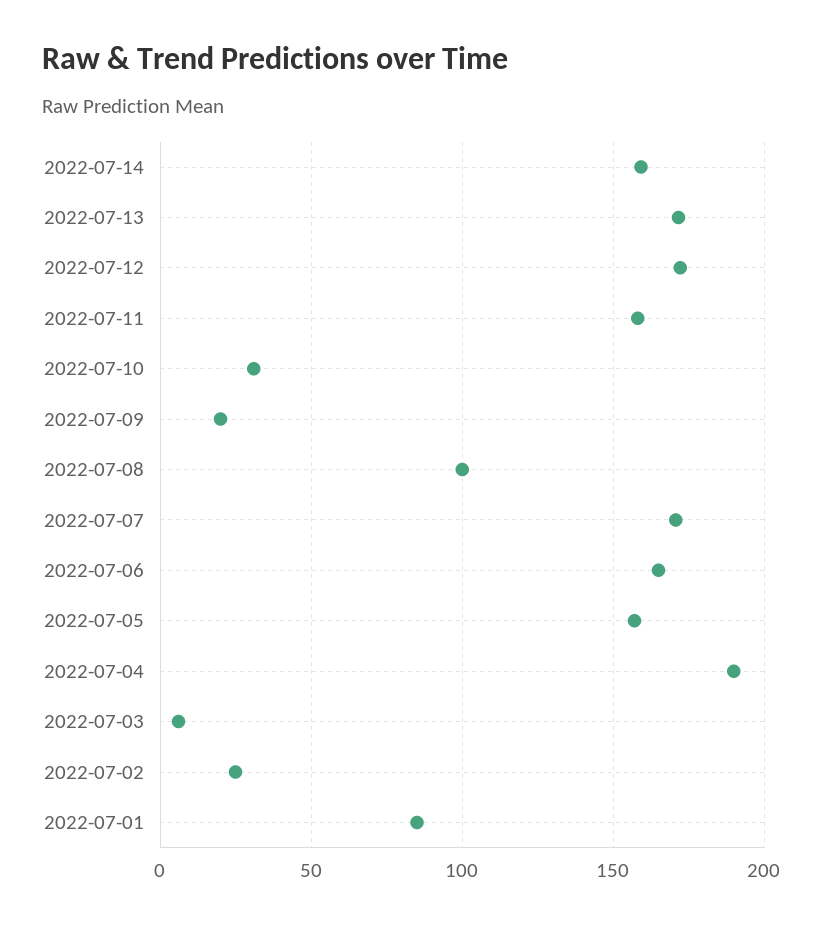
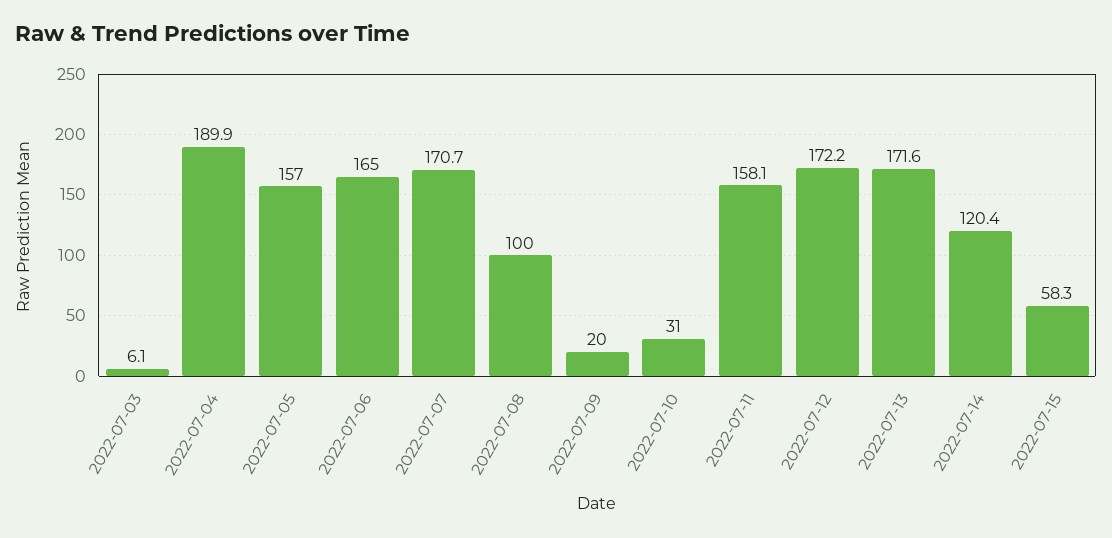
2022-07-14: 160 -> 120.4
2022-07-02: 25 -> none
2022-07-01: 85 -> none
2022-07-15: none -> 58.3

